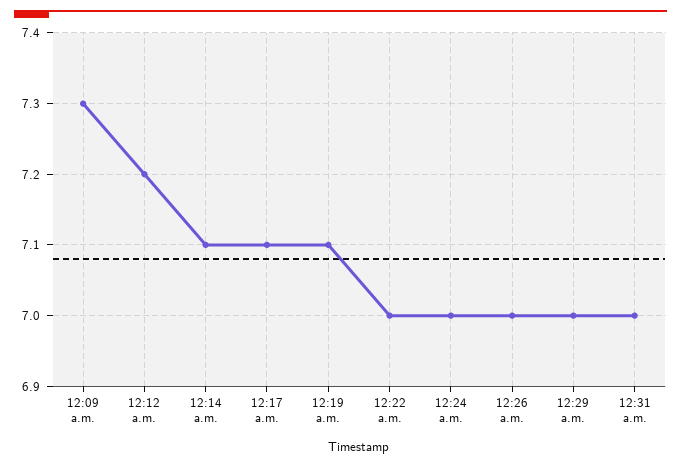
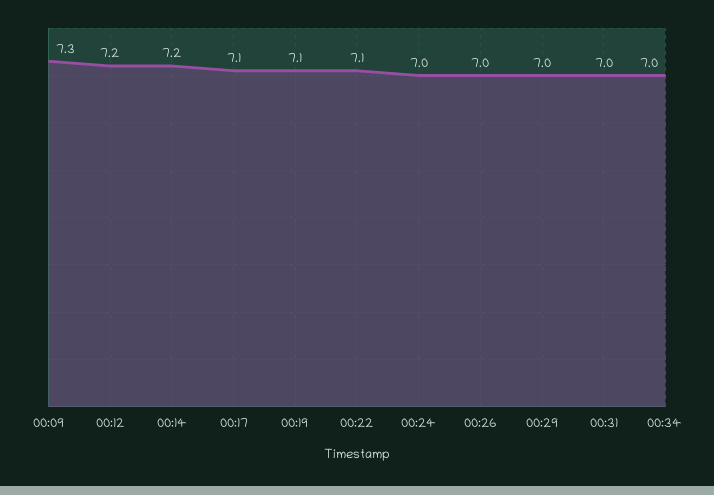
12:14 a.m.: 7.1 -> 7.2
12:22 a.m.: 7 -> 7.1
00:34: none -> 7

